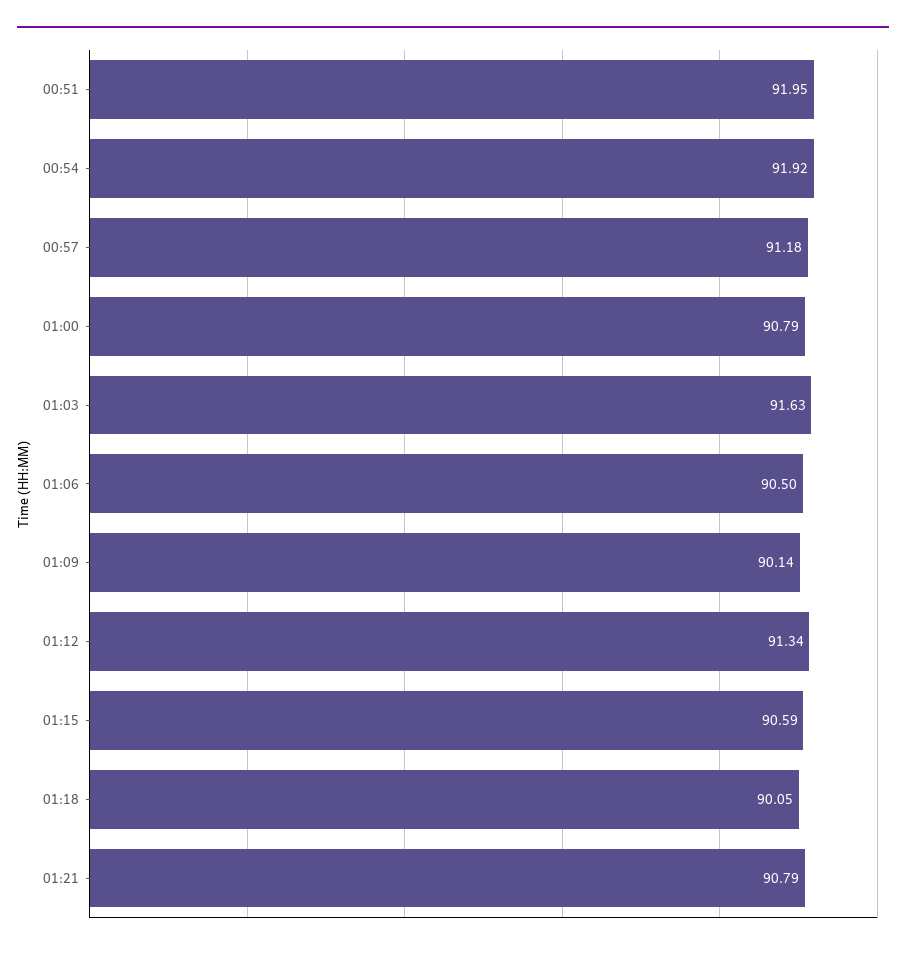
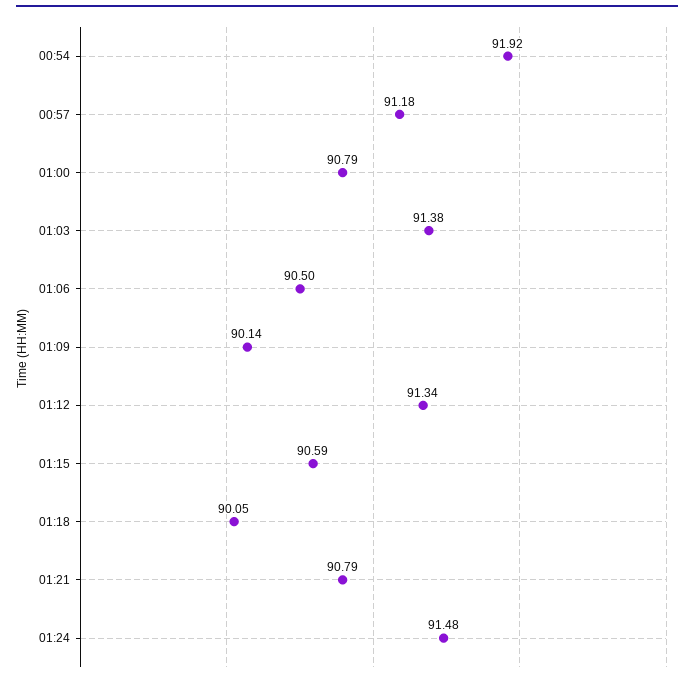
00:51: 91.95 -> none
01:03: 91.63 -> 91.38
01:24: none -> 91.48

